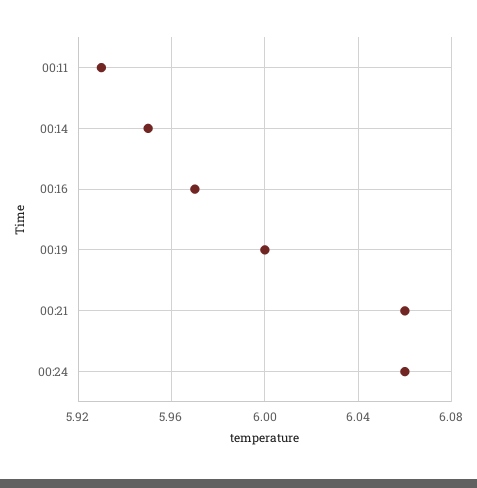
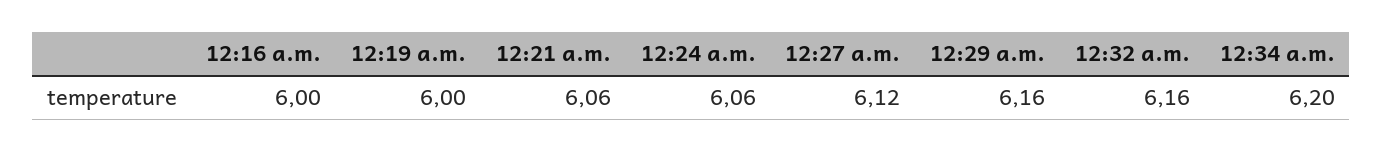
00:11: 5.93 -> none
00:14: 5.95 -> none
00:16: 5.97 -> 6
12:27 a.m.: none -> 6.12
12:29 a.m.: none -> 6.16
12:32 a.m.: none -> 6.16
12:34 a.m.: none -> 6.2

